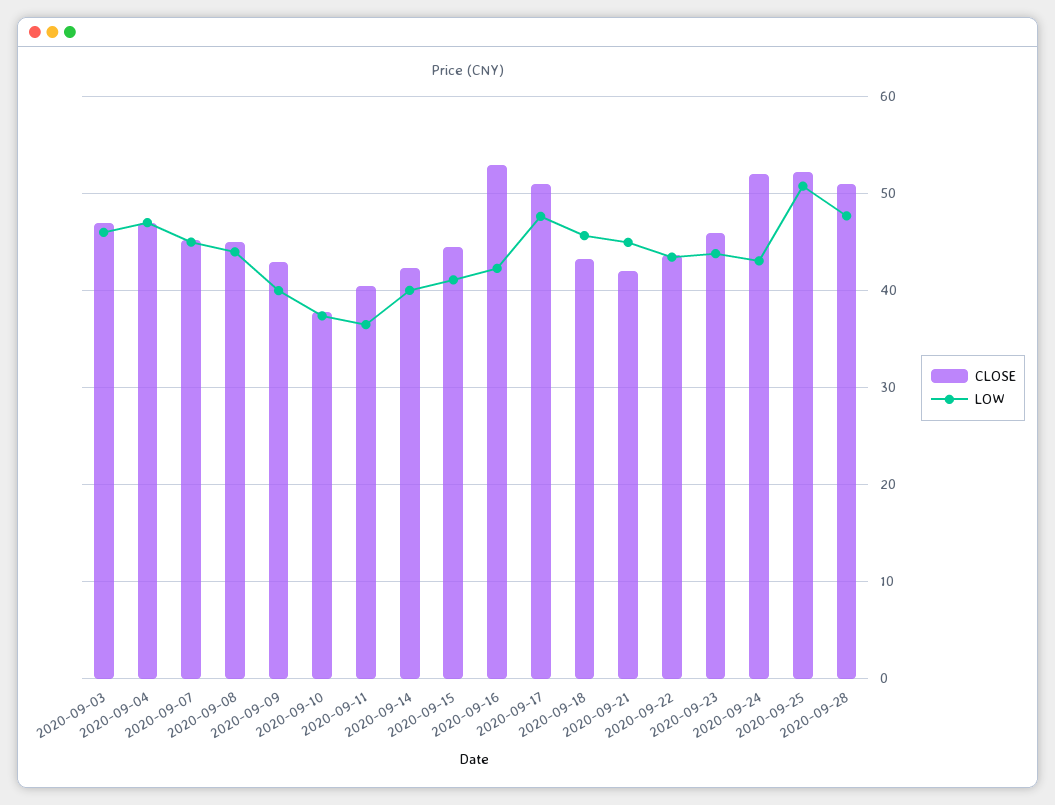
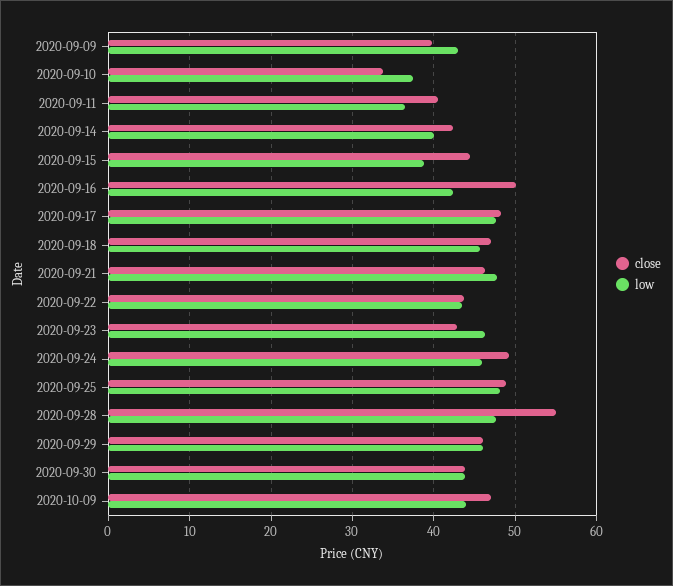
CLOSE, 2020-09-03: 47 -> none
LOW, 2020-09-03: 46 -> none
CLOSE, 2020-09-04: 47 -> none
LOW, 2020-09-04: 47 -> none
CLOSE, 2020-09-07: 45 -> none
LOW, 2020-09-07: 45 -> none
CLOSE, 2020-09-08: 45 -> none
LOW, 2020-09-08: 44 -> none
CLOSE, 2020-09-09: 43 -> 40
LOW, 2020-09-09: 40 -> 43
CLOSE, 2020-09-10: 38 -> 34
LOW, 2020-09-15: 41 -> 39
CLOSE, 2020-09-16: 53 -> 50
CLOSE, 2020-09-17: 51 -> 48
CLOSE, 2020-09-18: 43 -> 47
CLOSE, 2020-09-21: 42 -> 46
LOW, 2020-09-21: 45 -> 48
CLOSE, 2020-09-23: 46 -> 43
LOW, 2020-09-23: 44 -> 46
CLOSE, 2020-09-24: 52 -> 49
LOW, 2020-09-24: 43 -> 46
CLOSE, 2020-09-25: 52 -> 49
LOW, 2020-09-25: 51 -> 48
CLOSE, 2020-09-28: 51 -> 55
CLOSE, 2020-09-29: none -> 46
LOW, 2020-09-29: none -> 46
CLOSE, 2020-09-30: none -> 44
LOW, 2020-09-30: none -> 44
CLOSE, 2020-10-09: none -> 47
LOW, 2020-10-09: none -> 44

